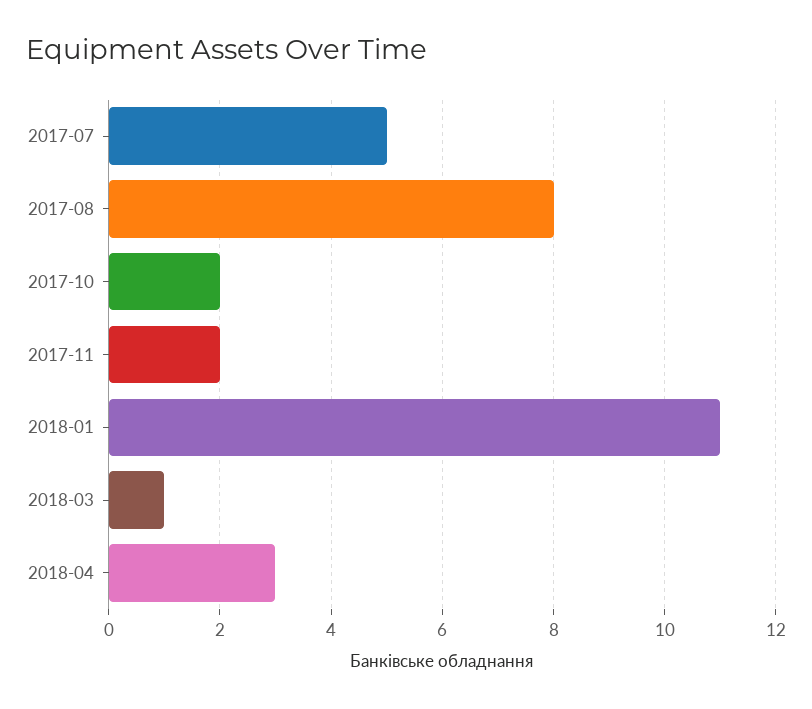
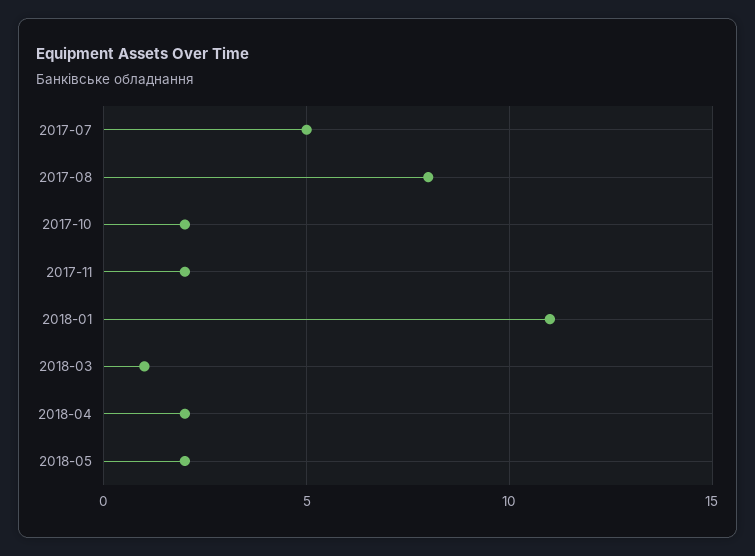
2018-04: 3 -> 2
2018-05: none -> 2

